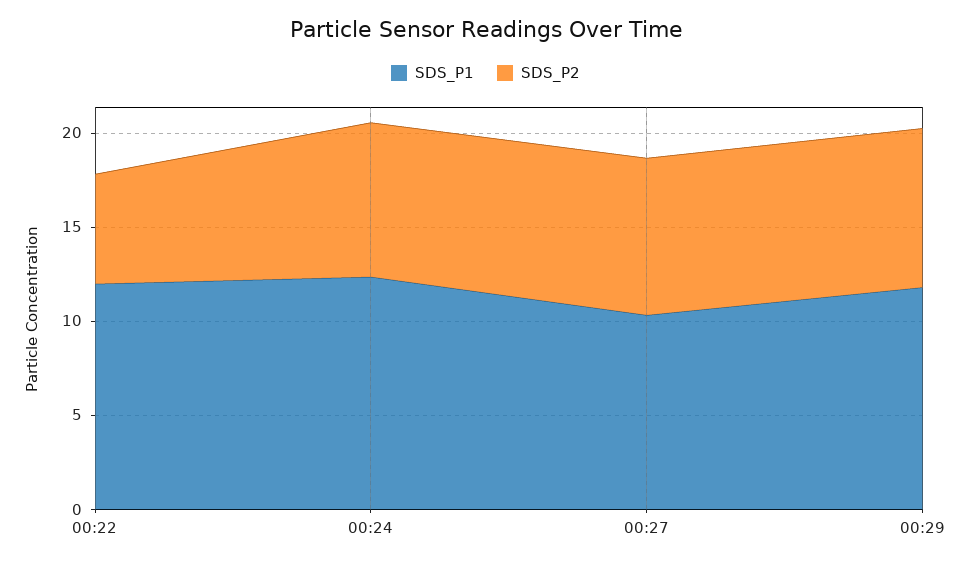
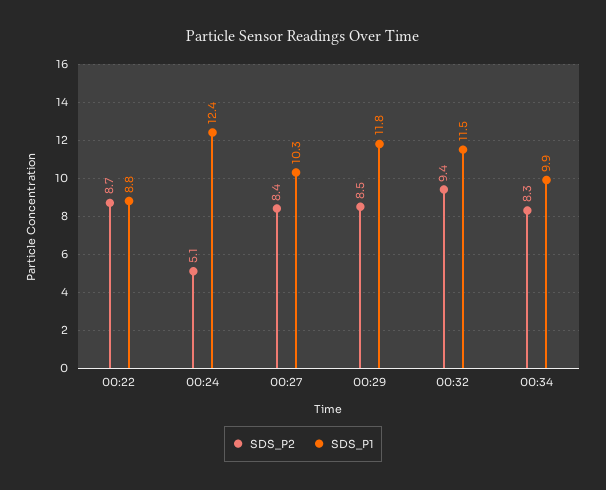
SDS_P1, 00:22: 12 -> 8.8
SDS_P2, 00:22: 6 -> 8.7
SDS_P2, 00:24: 8 -> 5.1
SDS_P2, 00:32: none -> 9.4
SDS_P1, 00:32: none -> 11.5
SDS_P2, 00:34: none -> 8.3
SDS_P1, 00:34: none -> 9.9

